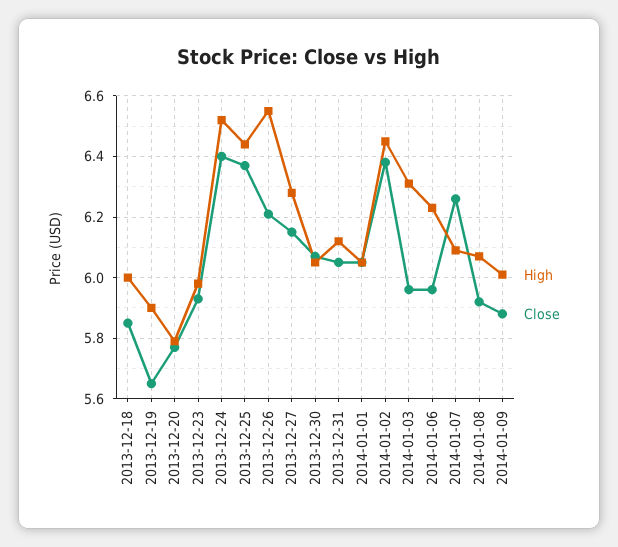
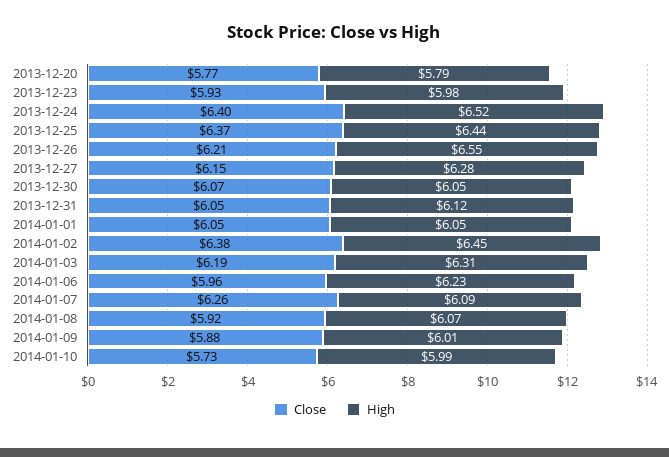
High, 2013-12-18: 6 -> none
Close, 2013-12-18: 5.85 -> none
High, 2013-12-19: 5.9 -> none
Close, 2013-12-19: 5.65 -> none
Close, 2014-01-03: 5.95 -> 6.19
Close, 2014-01-10: none -> 5.73
High, 2014-01-10: none -> 5.99

